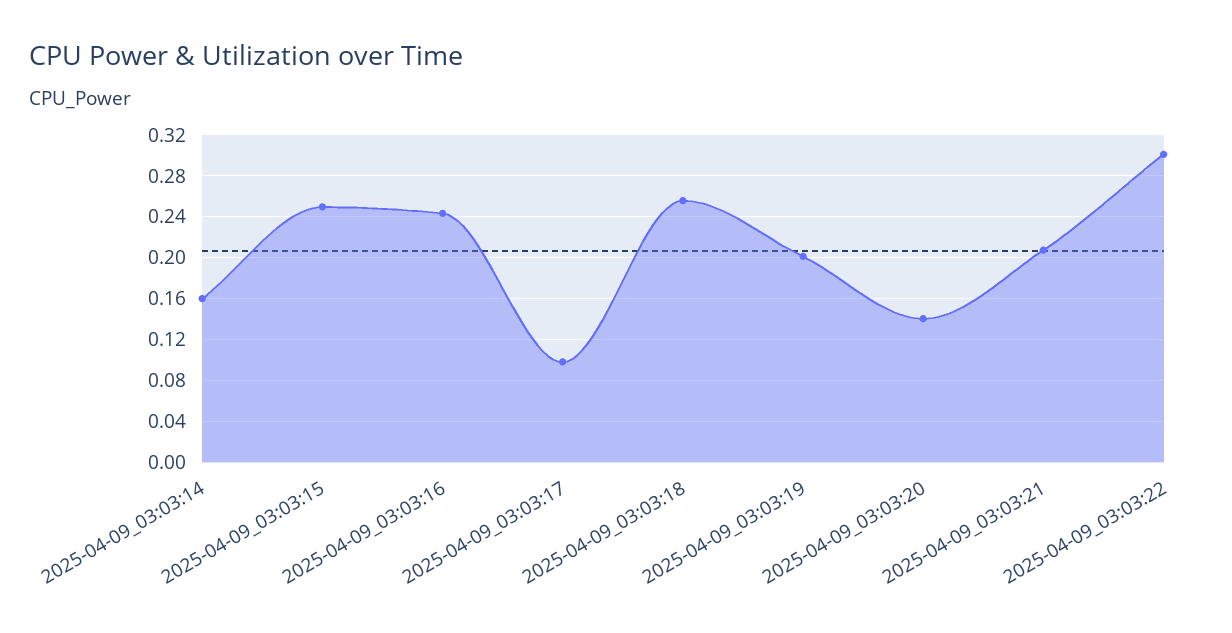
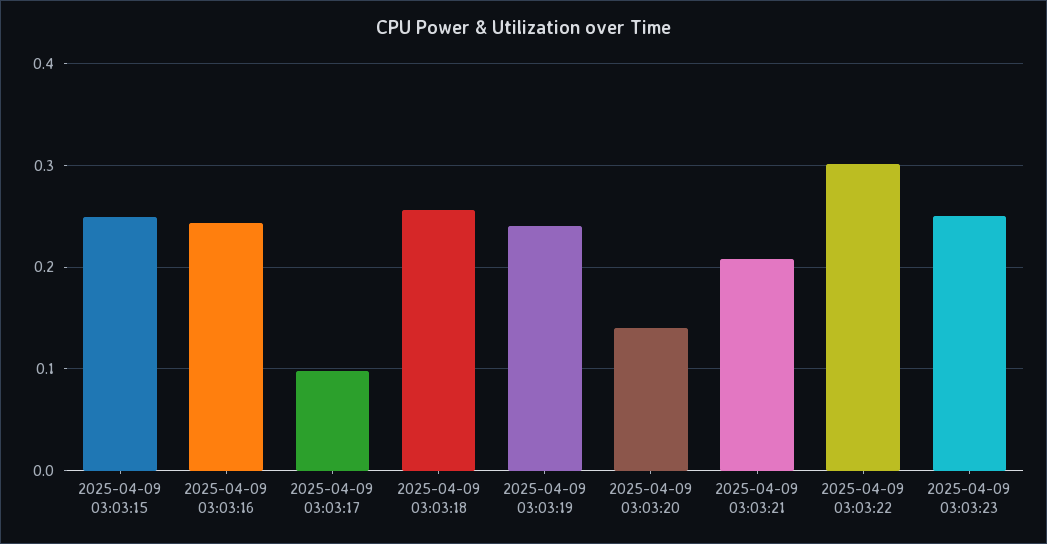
2025-04-09_03:03:14: 0.16 -> none
2025-04-09_03:03:19: 0.2 -> 0.24
2025-04-09 03:03:23: none -> 0.25

